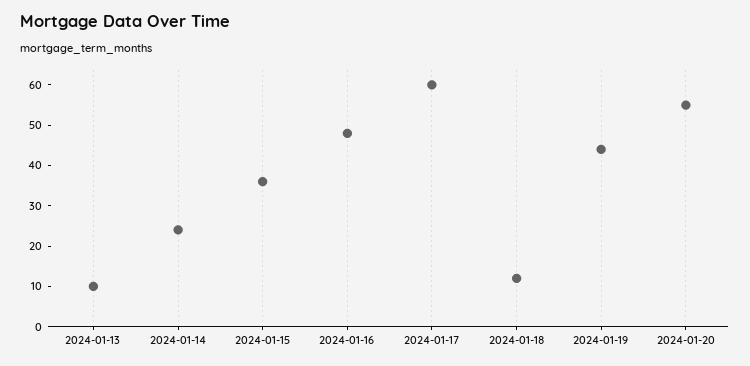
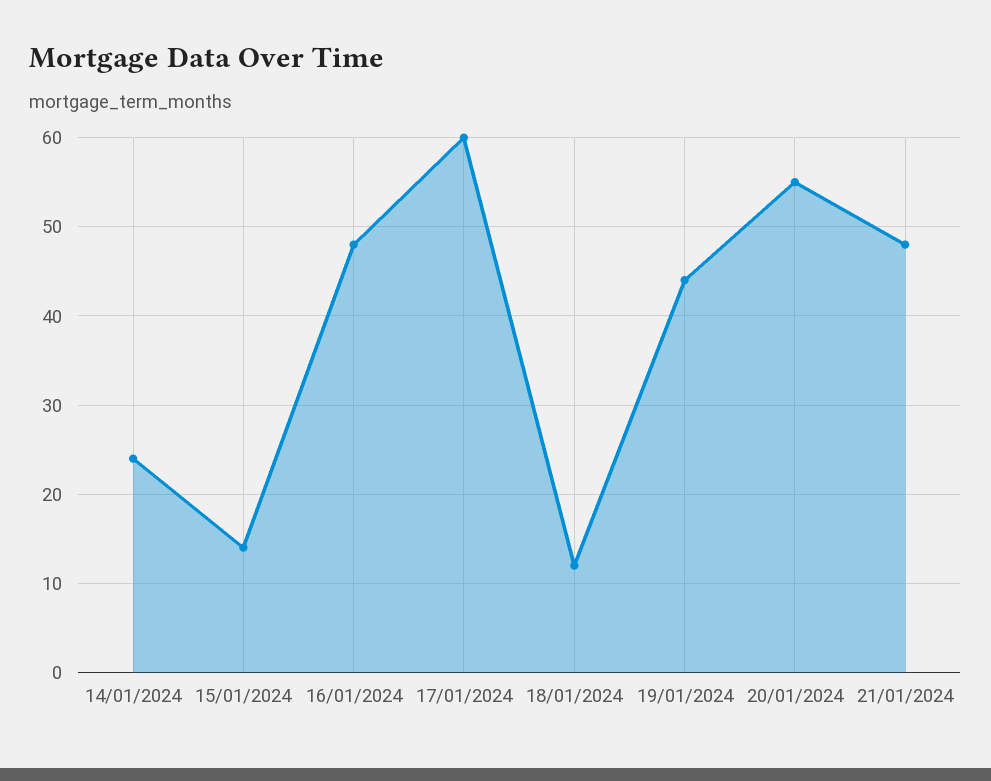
2024-01-13: 10 -> none
2024-01-15: 35 -> 14
21/01/2024: none -> 48

